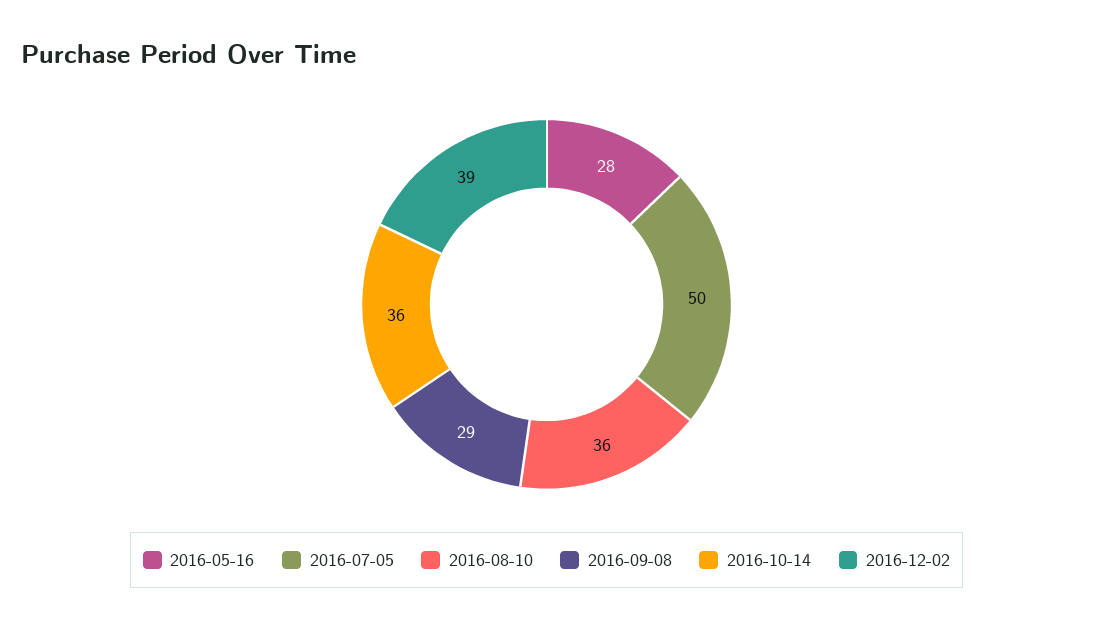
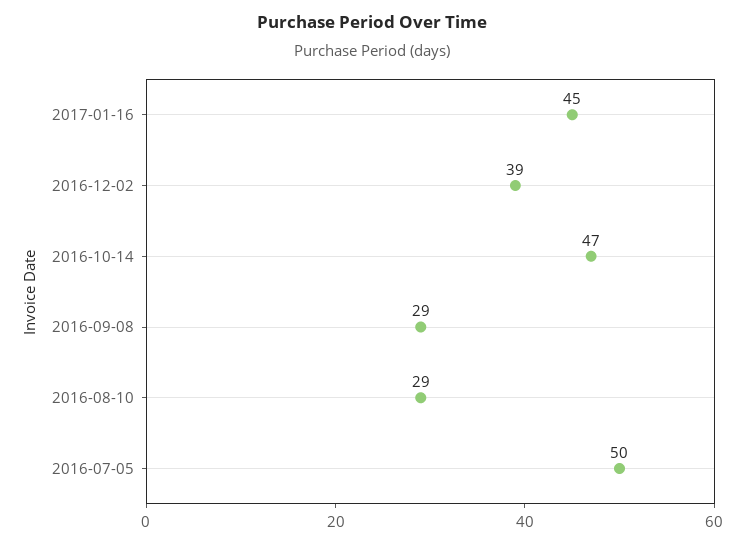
2016-05-16: 28 -> none
2016-08-10: 36 -> 29
2016-10-14: 36 -> 47
2017-01-16: none -> 45

